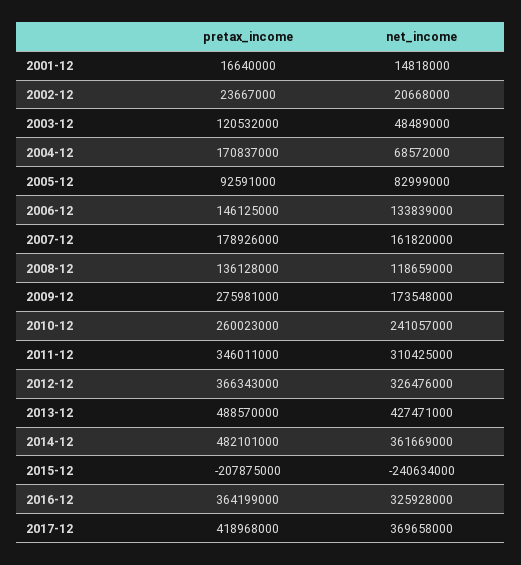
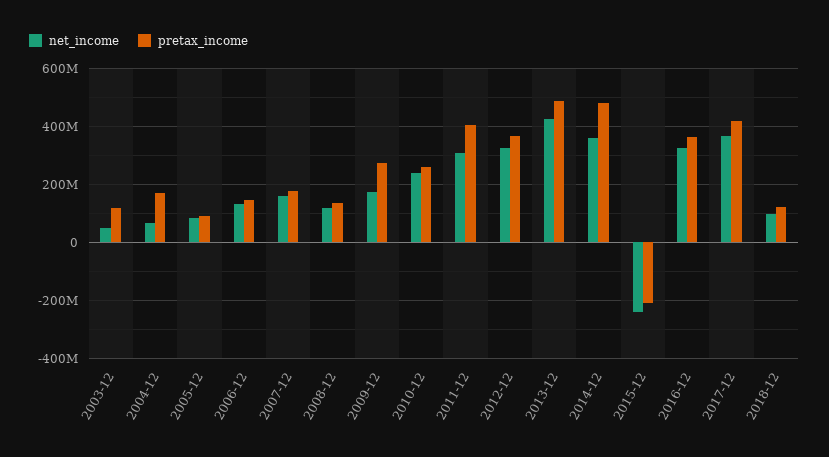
pretax_income, 2001-12: 16640000 -> none
net_income, 2001-12: 14818000 -> none
pretax_income, 2002-12: 23667000 -> none
net_income, 2002-12: 20668000 -> none
pretax_income, 2011-12: 346011000 -> 400000000
net_income, 2018-12: none -> 100000000
pretax_income, 2018-12: none -> 125000000

